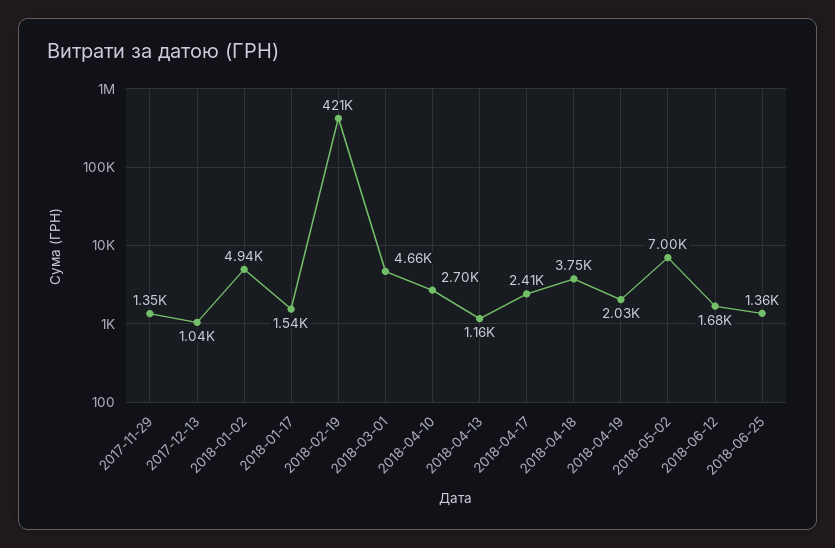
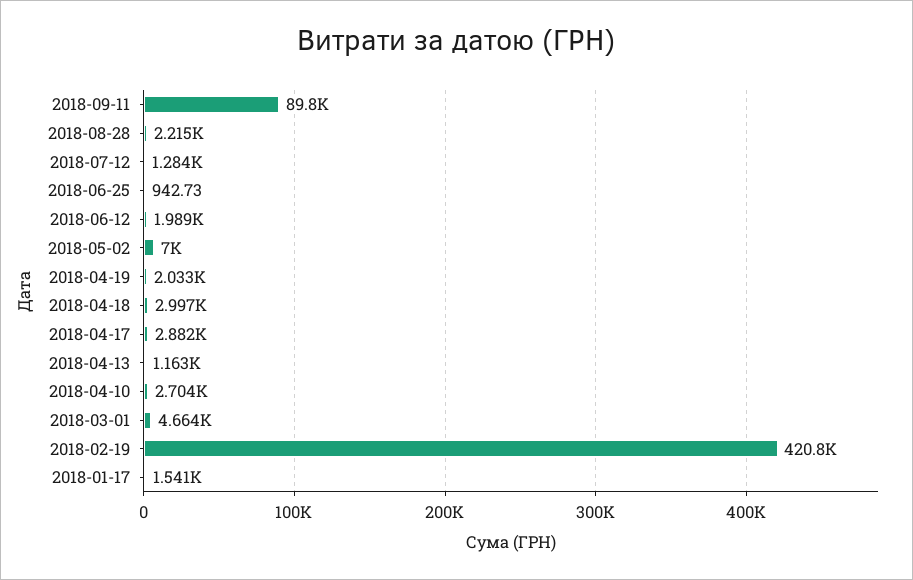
2017-11-29: 1350 -> none
2017-12-13: 1040 -> none
2018-01-02: 4940 -> none
2018-04-17: 2410 -> 2882
2018-04-18: 3750 -> 2997
2018-06-12: 1680 -> 1989
2018-06-25: 1360 -> 942.73
2018-09-11: none -> 89800
2018-08-28: none -> 2215
2018-07-12: none -> 1284

